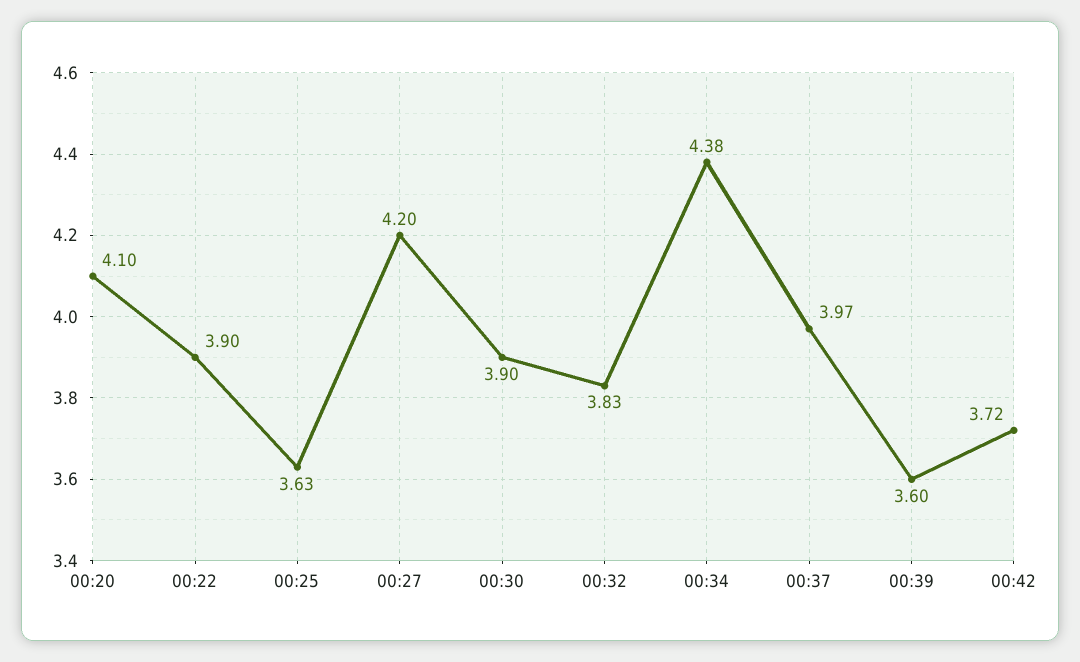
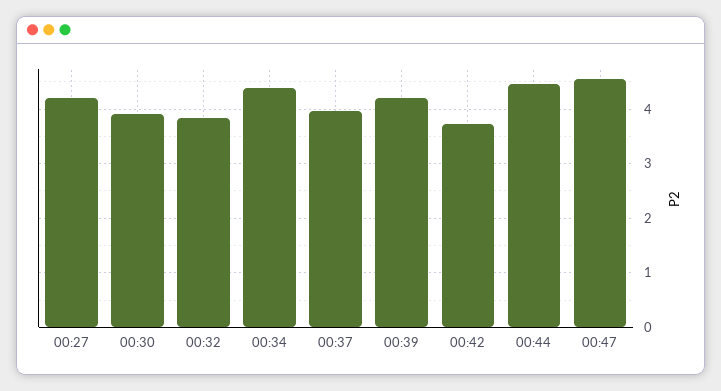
00:20: 4.1 -> none
00:22: 3.9 -> none
00:25: 3.63 -> none
00:39: 3.6 -> 4.2
00:44: none -> 4.4
00:47: none -> 4.6

